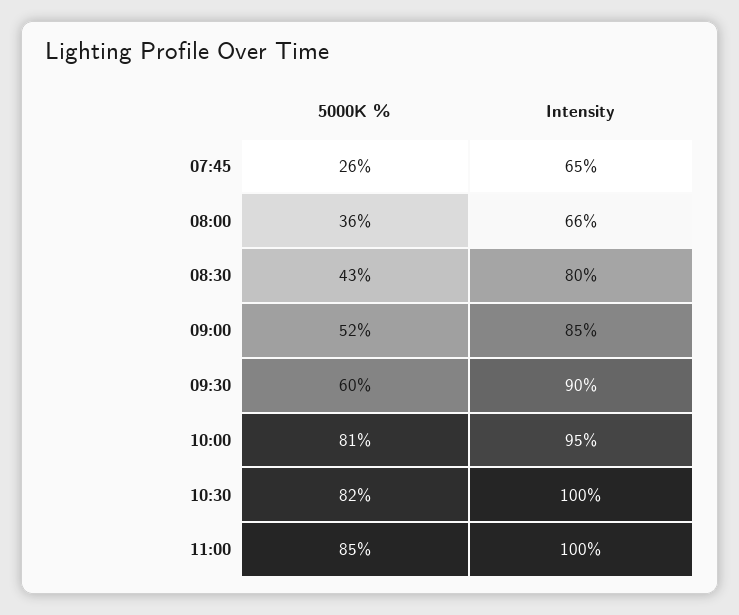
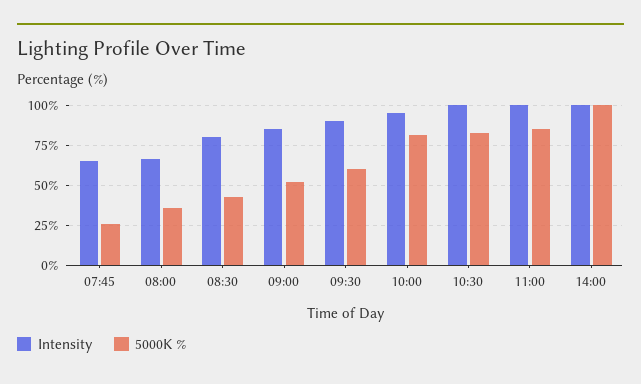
Intensity, 14:00: none -> 100
5000K %, 14:00: none -> 100

